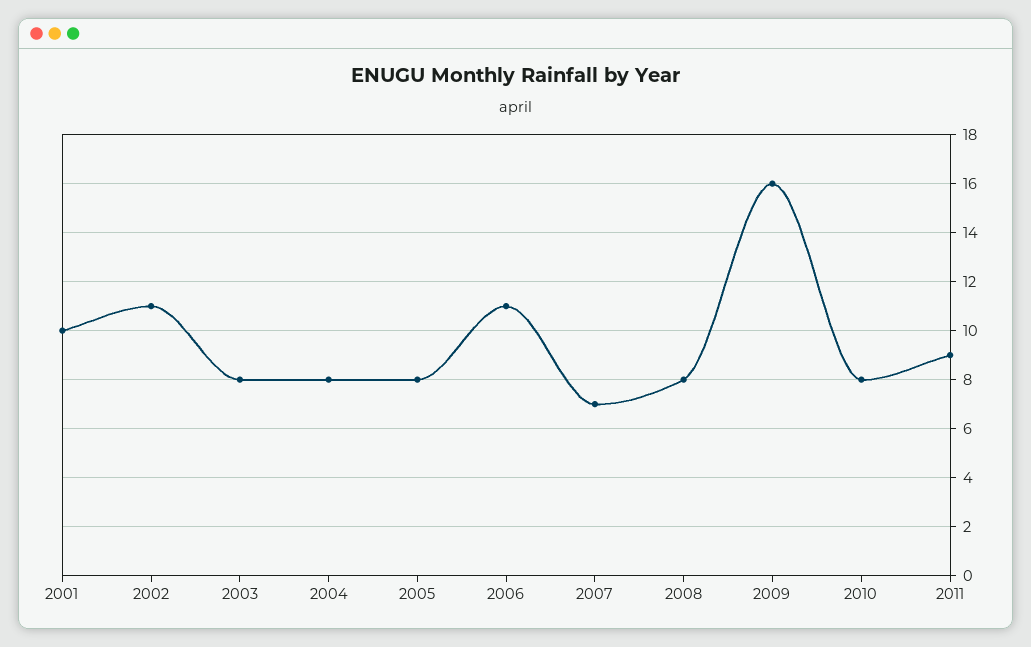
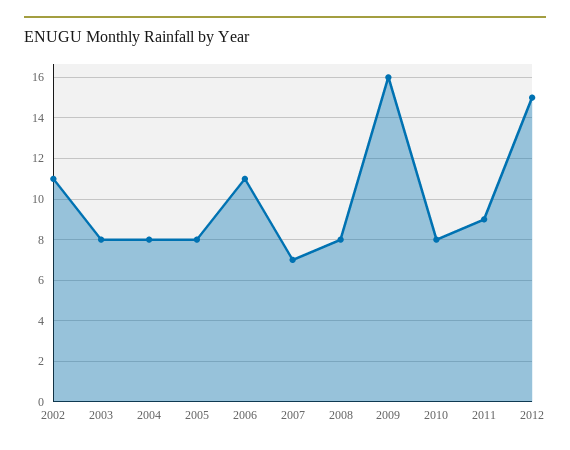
2001: 10 -> none
2012: none -> 15

